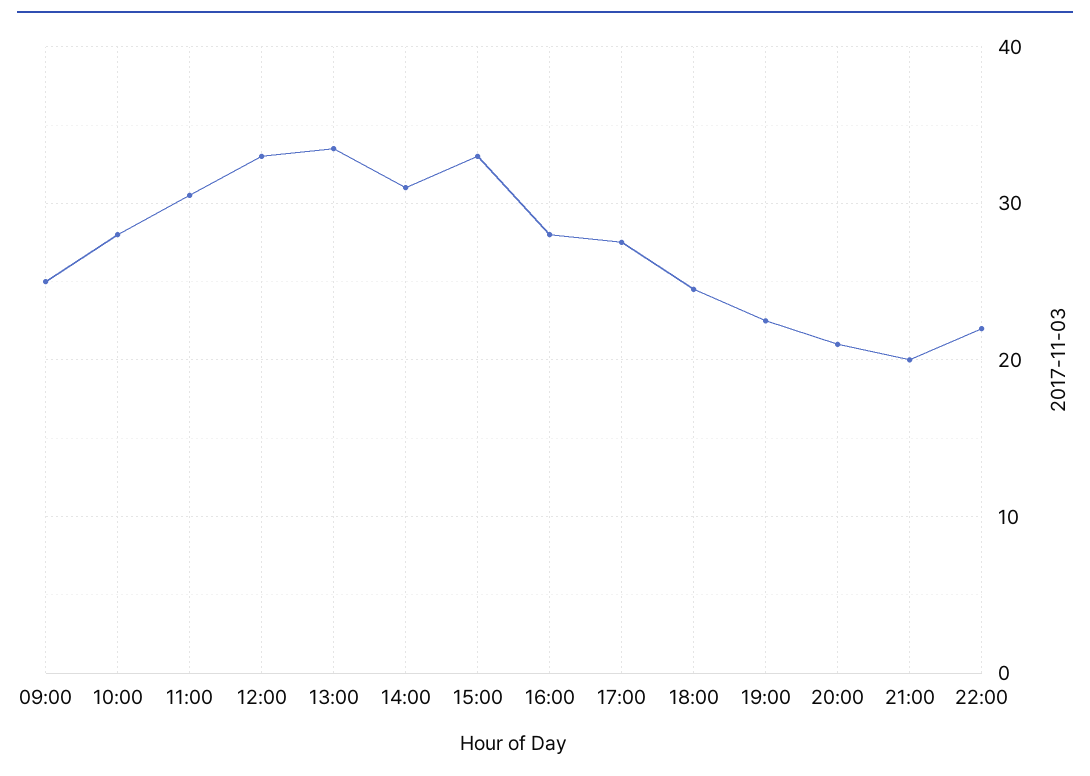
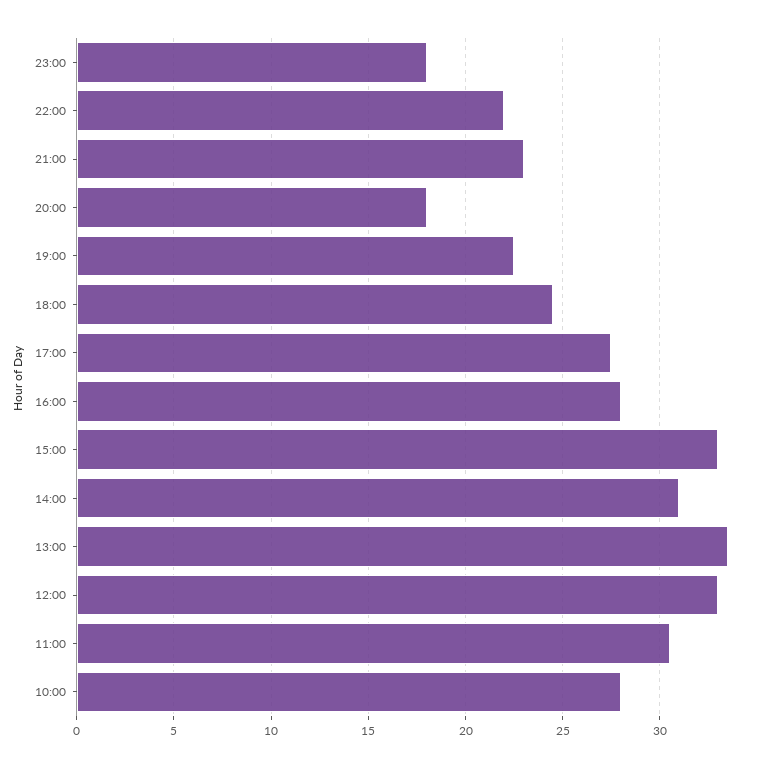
09:00: 25 -> none
20:00: 21 -> 18
21:00: 20 -> 23
23:00: none -> 18

